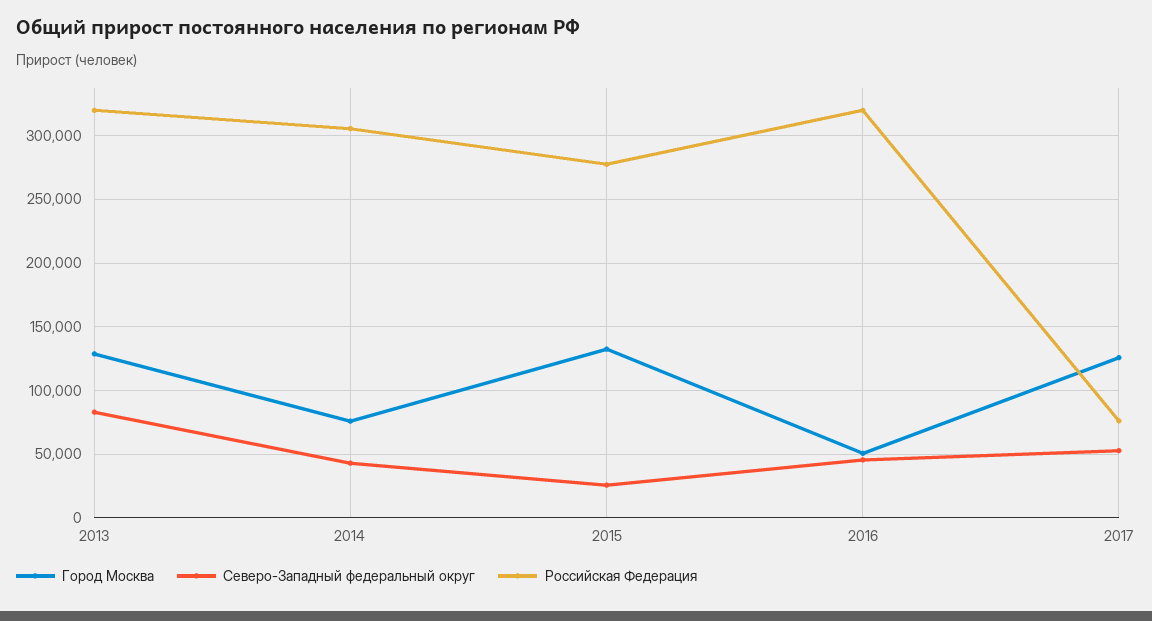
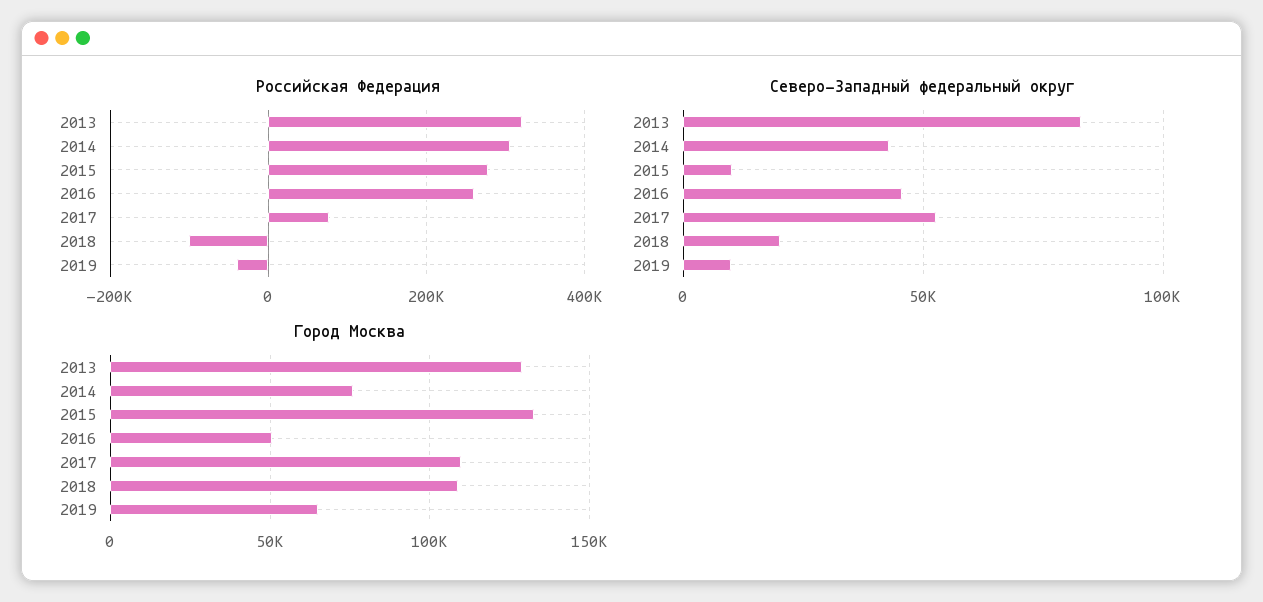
Северо-Западный федеральный округ, 2015: 25000 -> 10000
Российская Федерация, 2016: 320000 -> 260000
Город Москва, 2017: 125000 -> 110000
Российская Федерация, 2018: none -> -100000
Российская Федерация, 2019: none -> -40000
Северо-Западный федеральный округ, 2018: none -> 20000
Северо-Западный федеральный округ, 2019: none -> 10000
Город Москва, 2018: none -> 110000
Город Москва, 2019: none -> 65000

